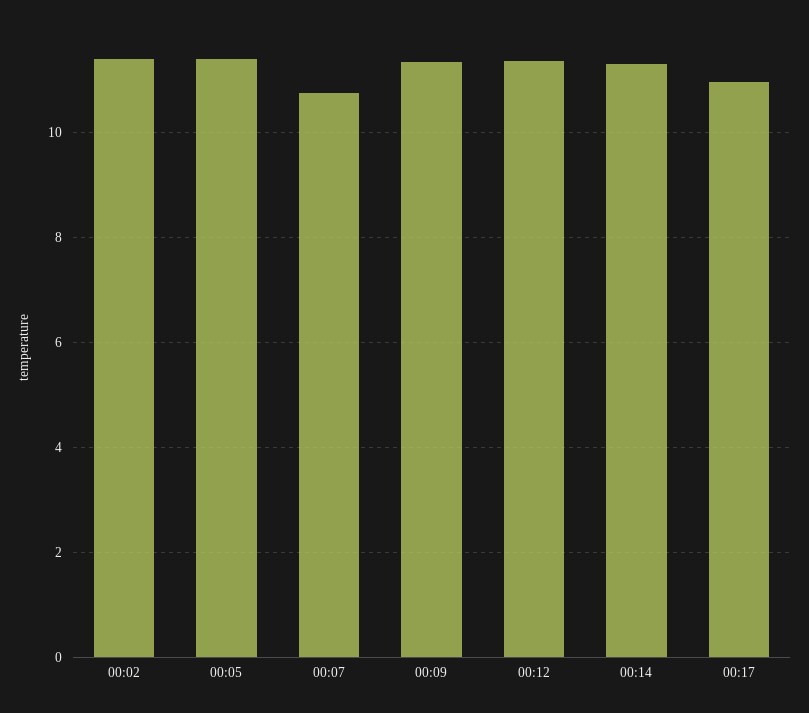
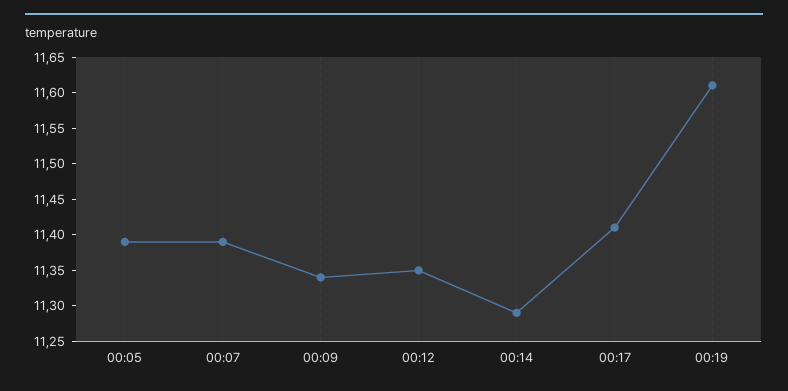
00:02: 11.4 -> none
00:07: 10.8 -> 11.4
00:17: 11 -> 11.4
00:19: none -> 11.6

